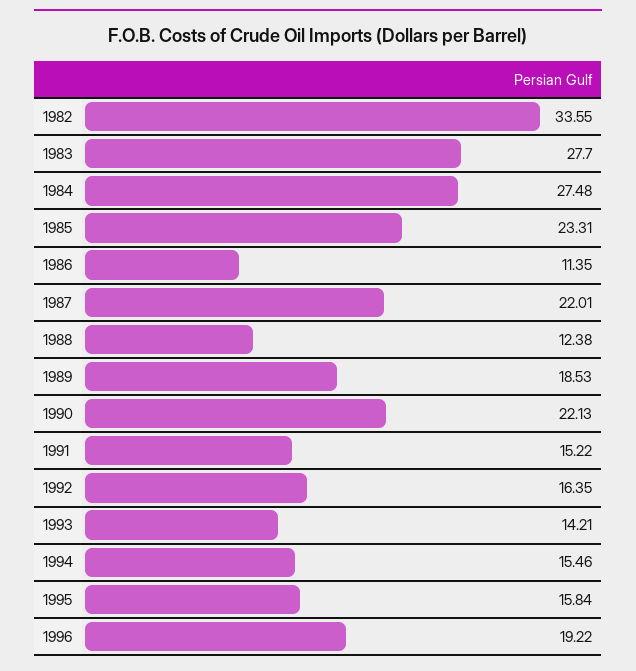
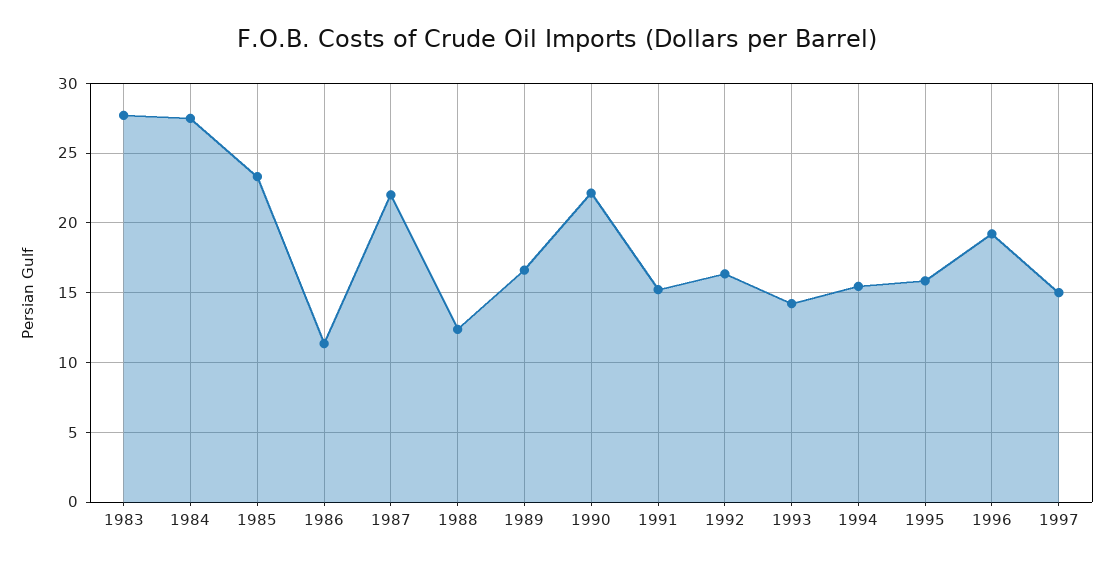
1982: 33.55 -> none
1989: 18.53 -> 16.5
1997: none -> 15

